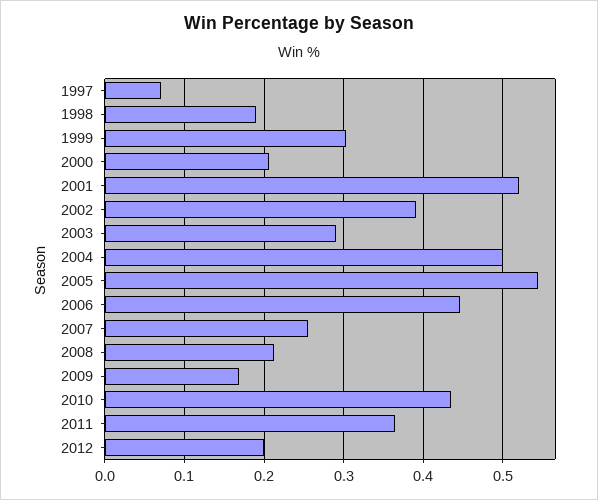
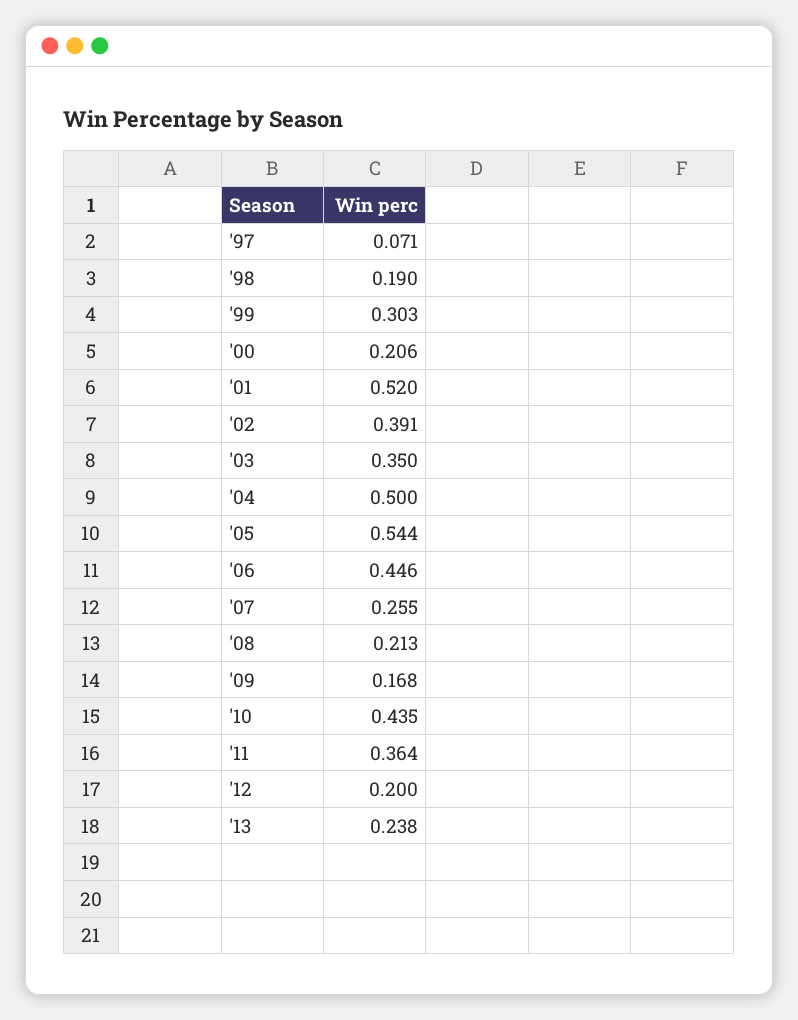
2003: 0.29 -> 0.35
'13: none -> 0.238

